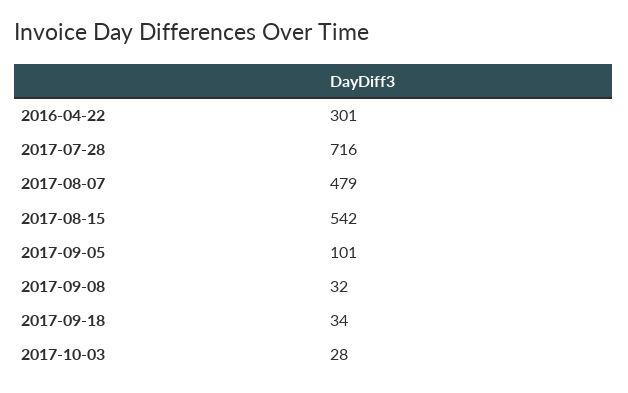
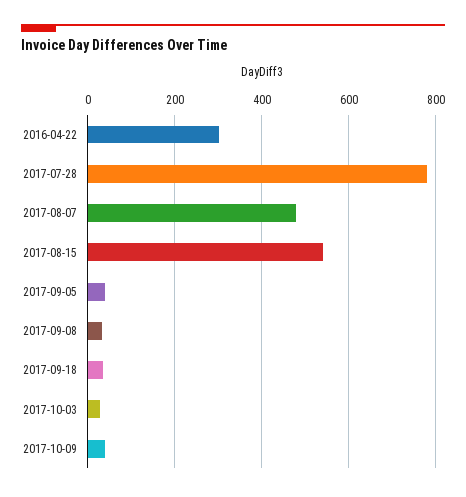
2017-07-28: 716 -> 780
2017-09-05: 101 -> 40
2017-10-09: none -> 40

